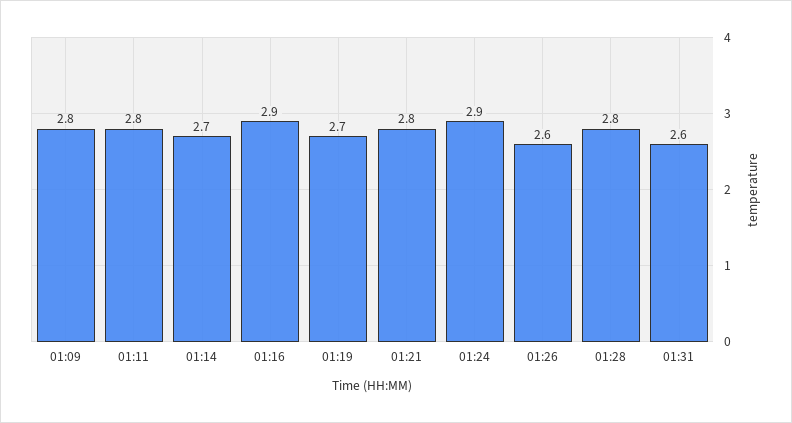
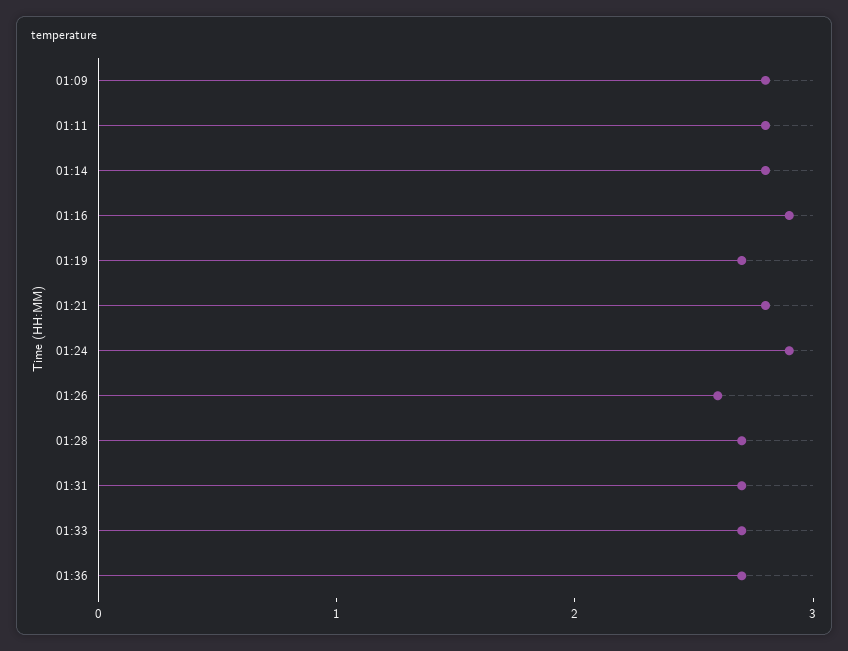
01:14: 2.7 -> 2.8
01:28: 2.8 -> 2.7
01:31: 2.6 -> 2.7
01:33: none -> 2.7
01:36: none -> 2.7

